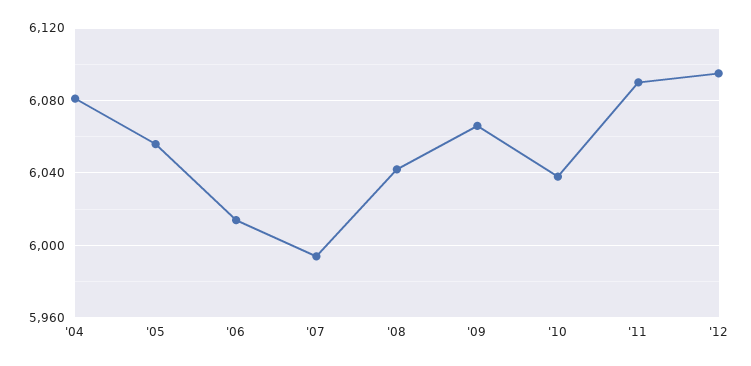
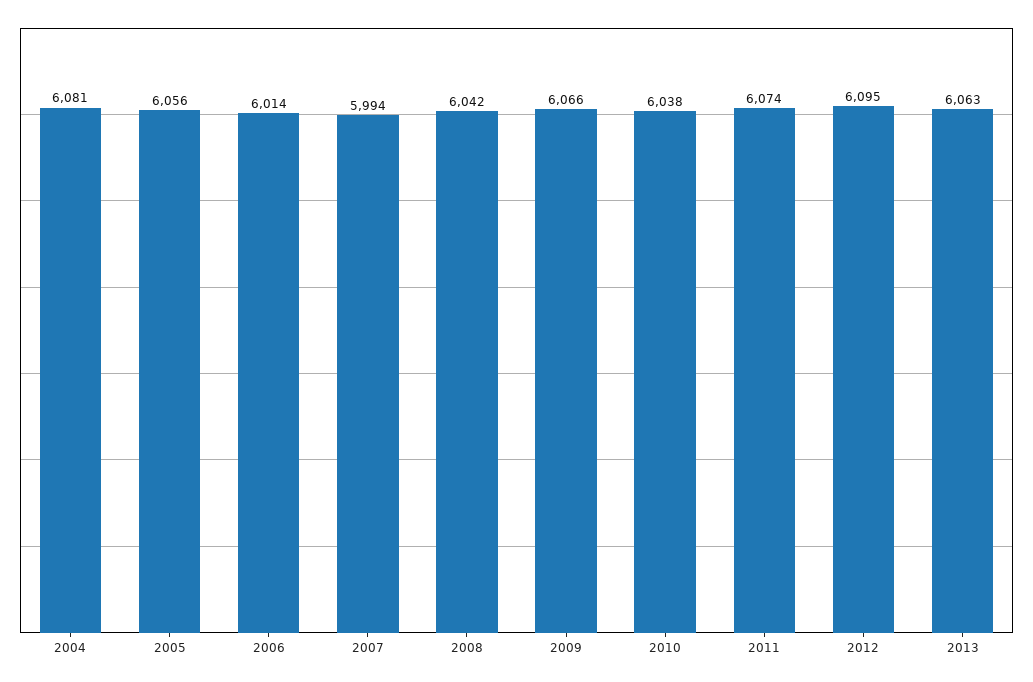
'11: 6090 -> 6074
2013: none -> 6063

